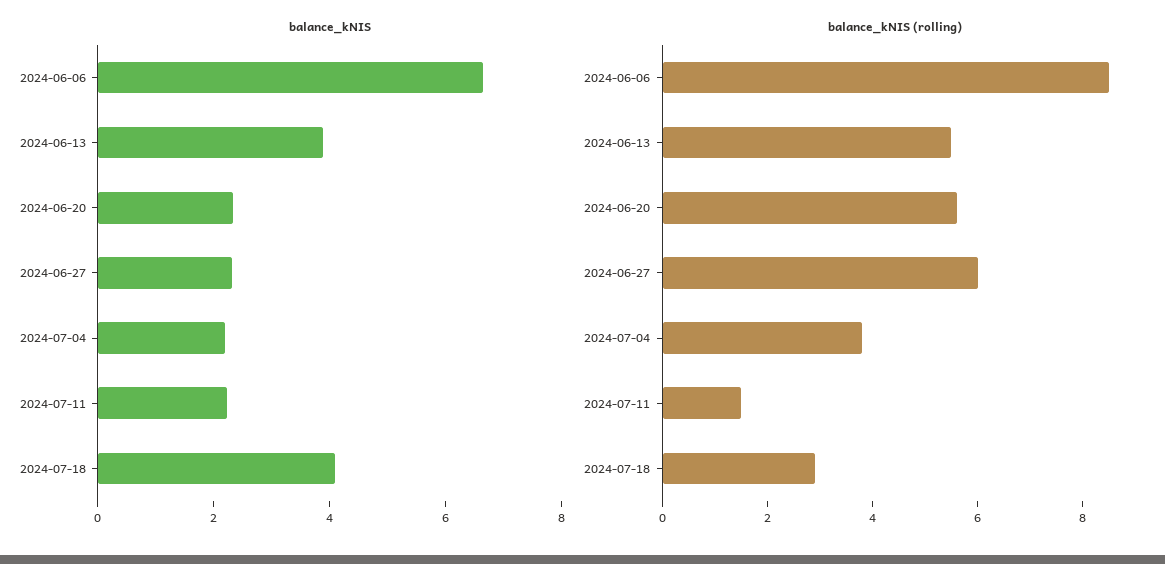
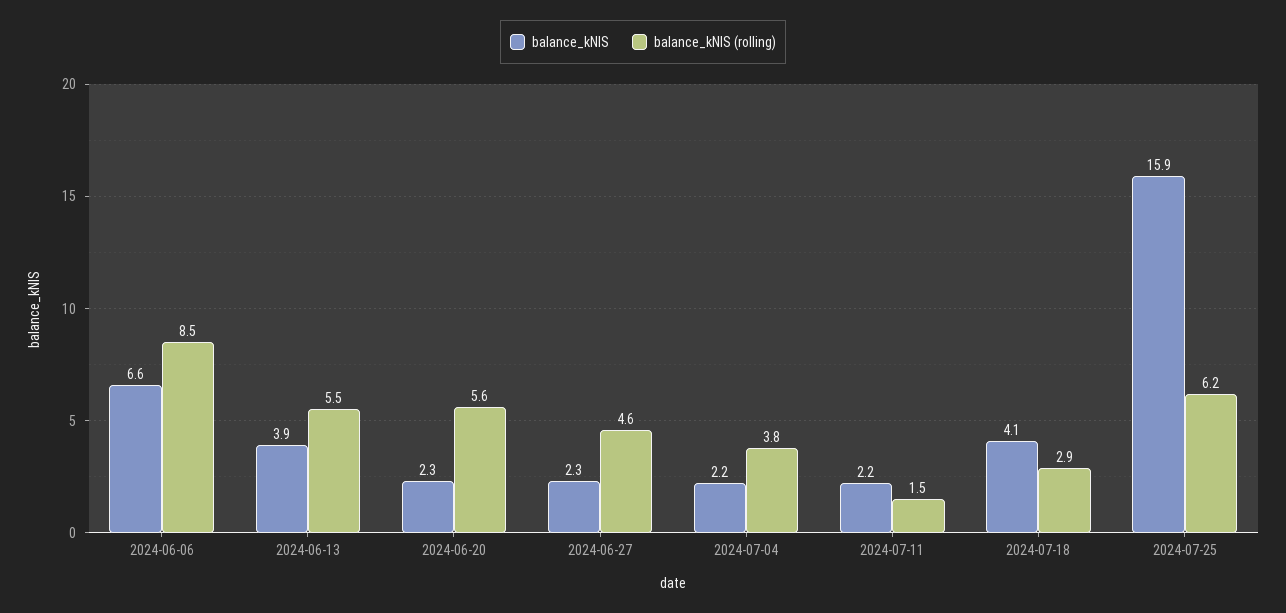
balance_kNIS (rolling), 2024-06-27: 6 -> 4.6
balance_kNIS, 2024-07-25: none -> 15.9
balance_kNIS (rolling), 2024-07-25: none -> 6.2

